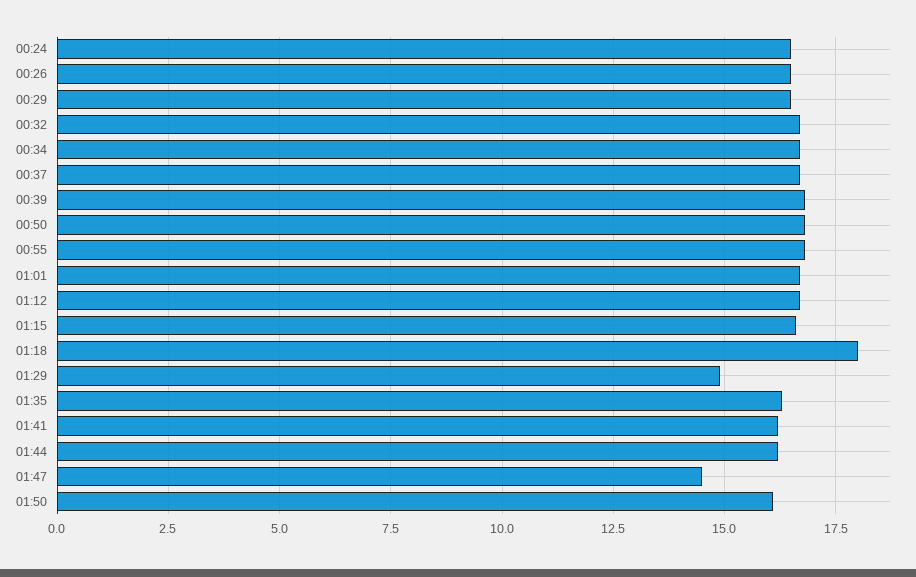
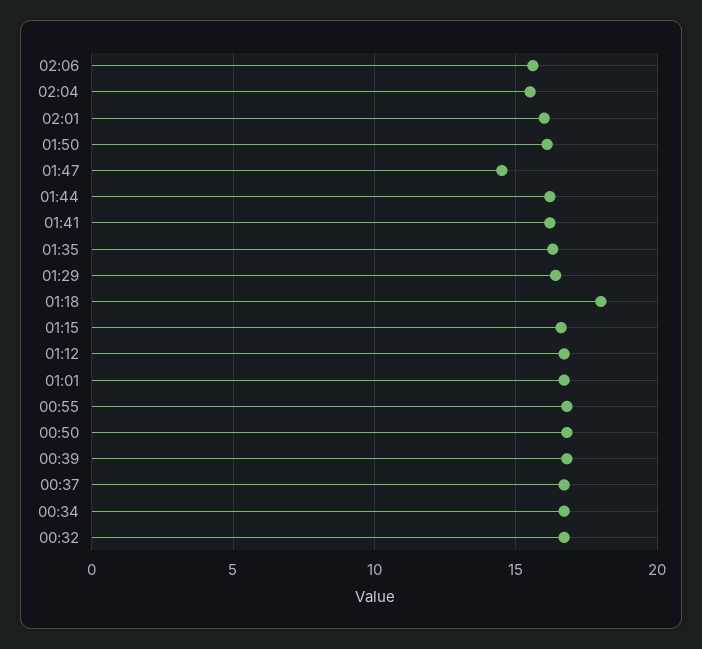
00:24: 16.5 -> none
00:26: 16.5 -> none
00:29: 16.5 -> none
01:29: 15 -> 16.5
02:06: none -> 15.5
02:04: none -> 15.5
02:01: none -> 16

